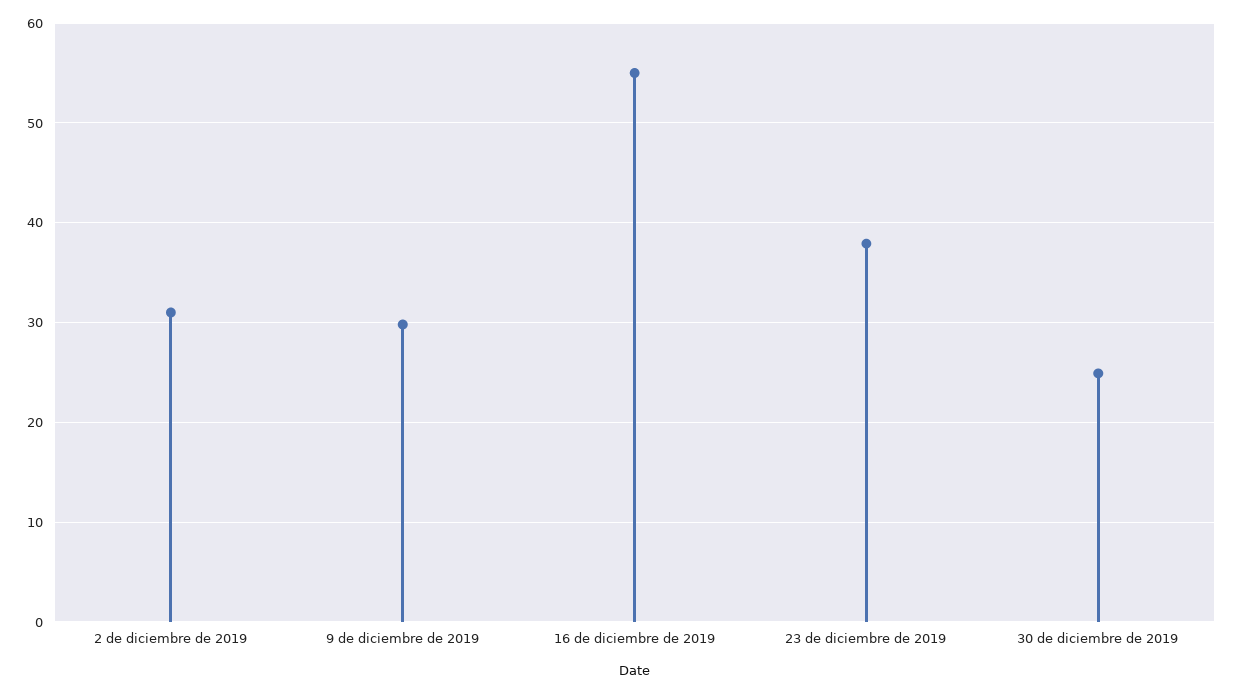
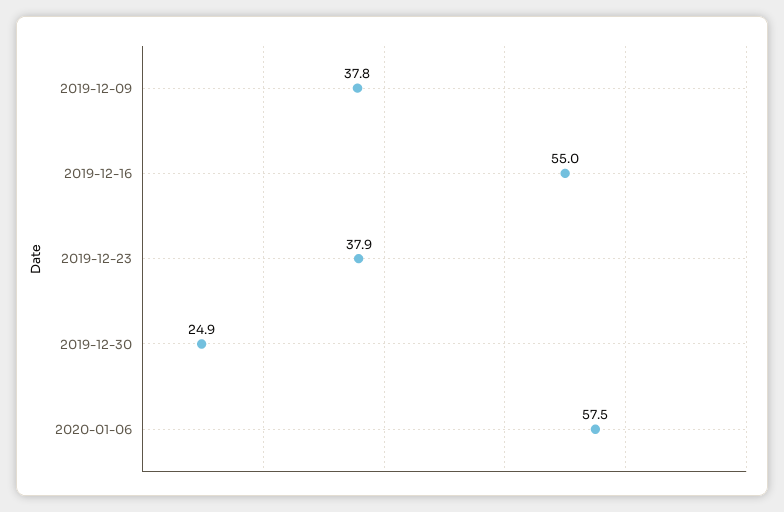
2 de diciembre de 2019: 31 -> none
9 de diciembre de 2019: 30 -> 37.8
2020-01-06: none -> 57.5

